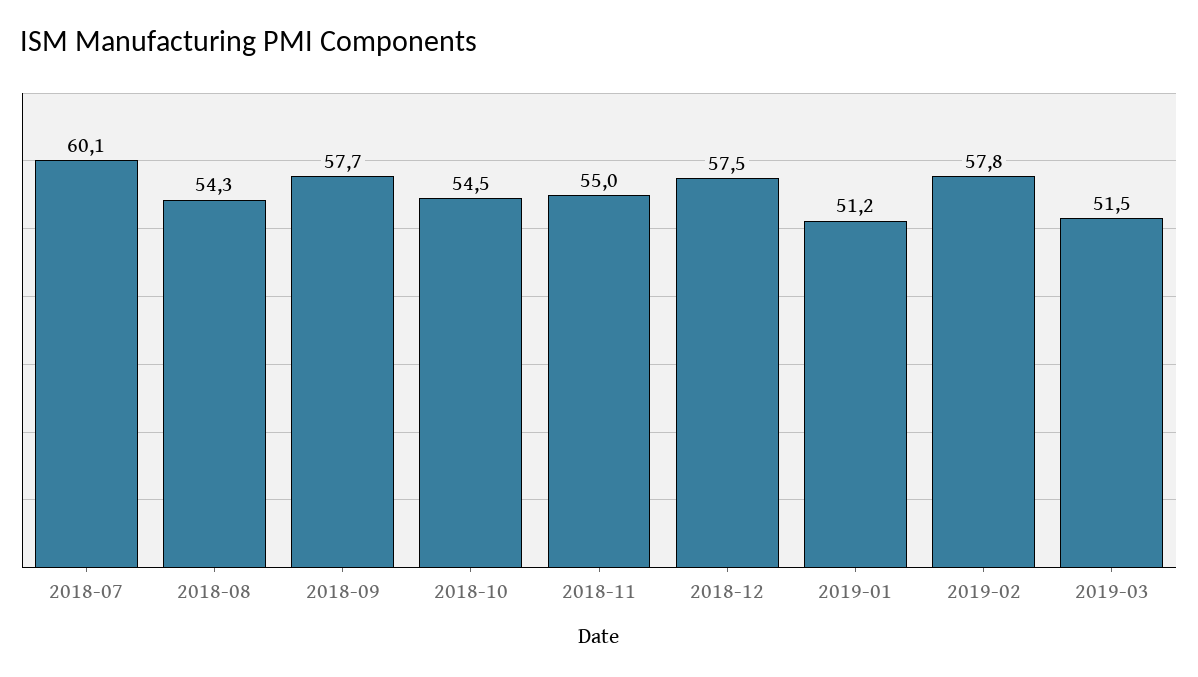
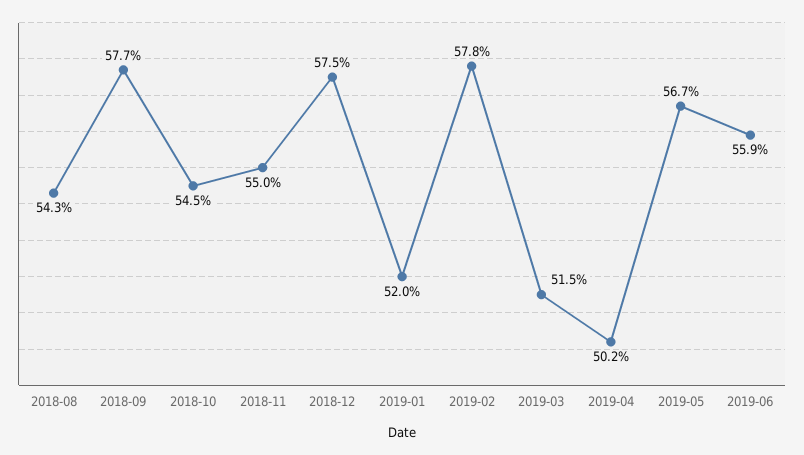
2018-07: 60.1 -> none
2019-01: 51.2 -> 52
2019-04: none -> 50.2
2019-05: none -> 56.7
2019-06: none -> 55.9

